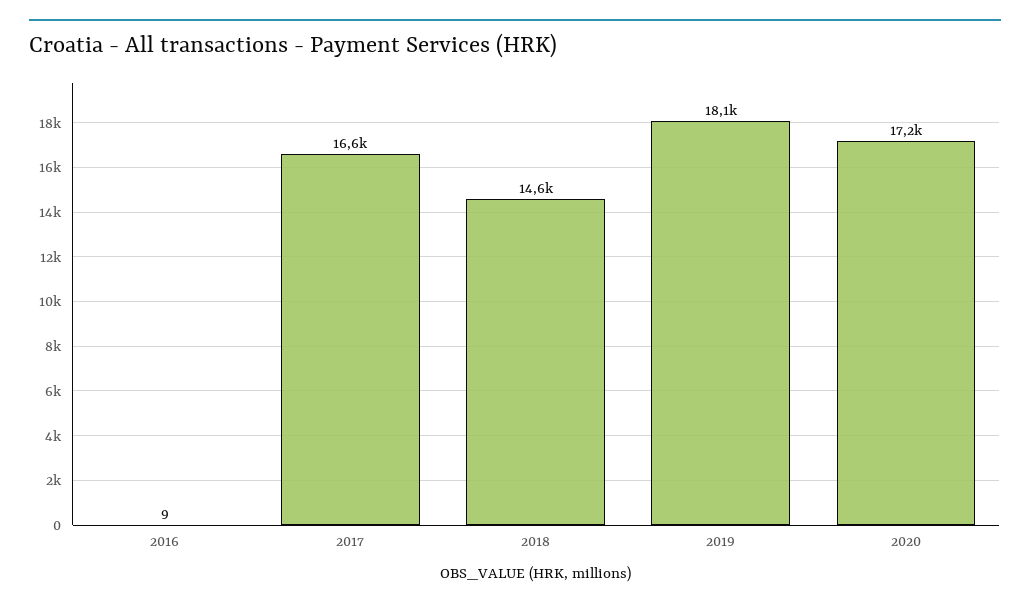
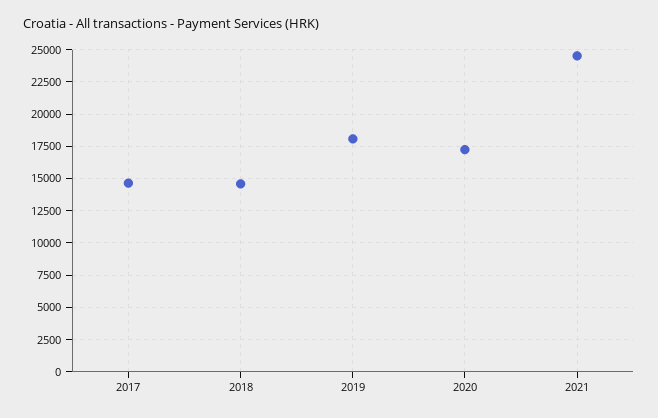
2016: 9 -> none
2017: 16600 -> 14500
2021: none -> 24500

